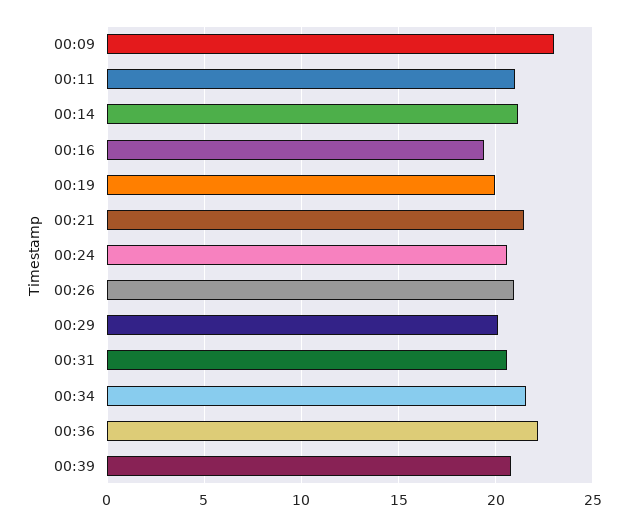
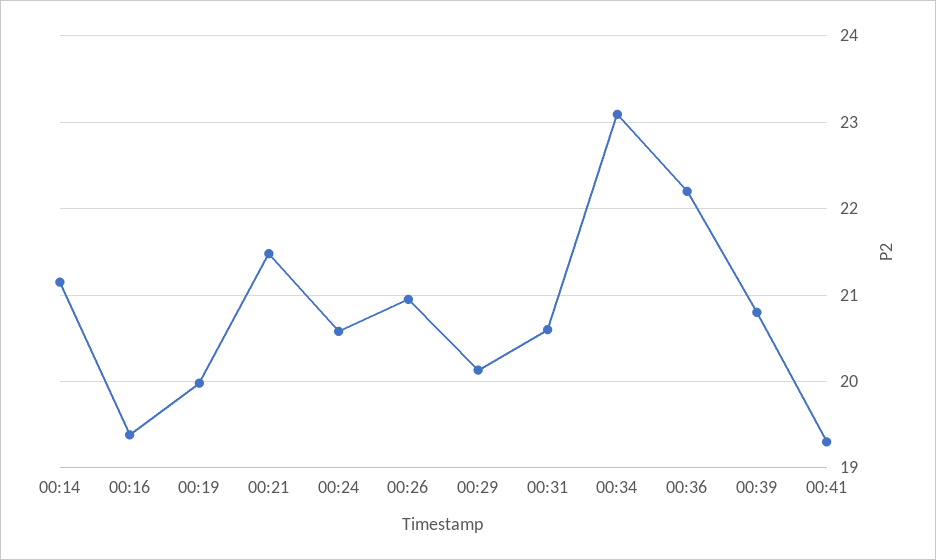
00:09: 23 -> none
00:11: 21 -> none
00:34: 21.5 -> 23.1
00:41: none -> 19.3

